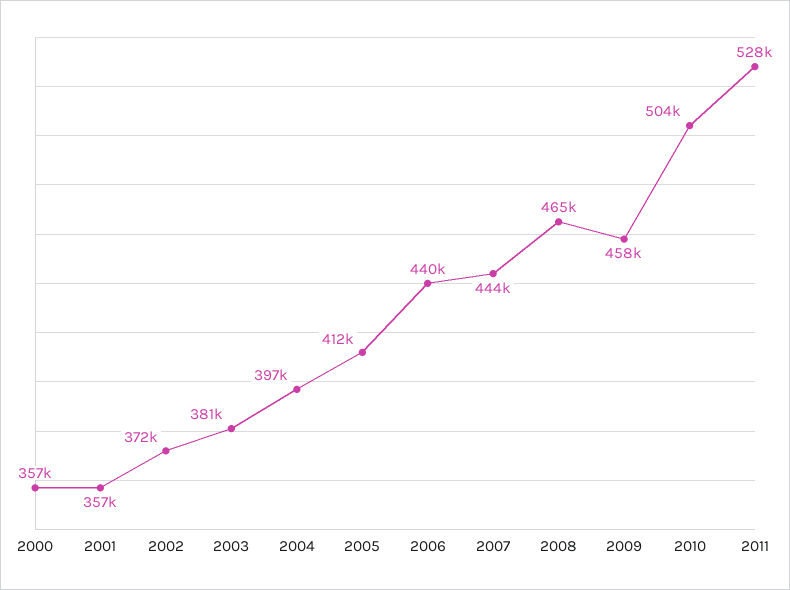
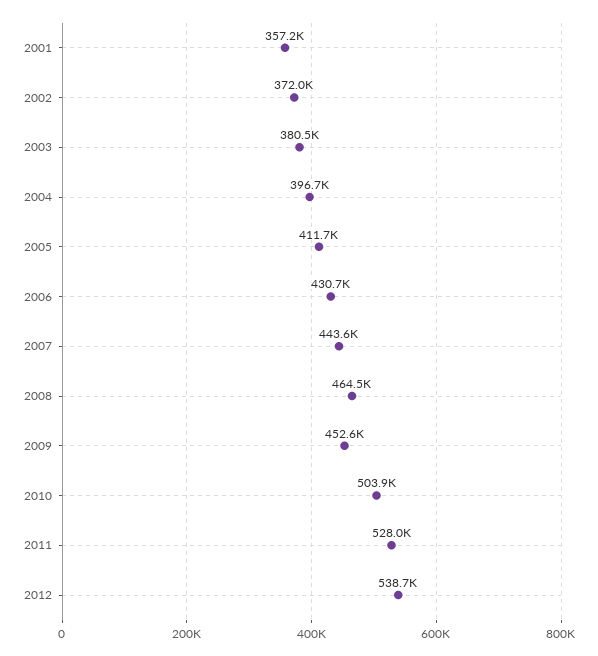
2000: 357000 -> none
2006: 440000 -> 430700
2009: 458000 -> 452600
2012: none -> 538700

